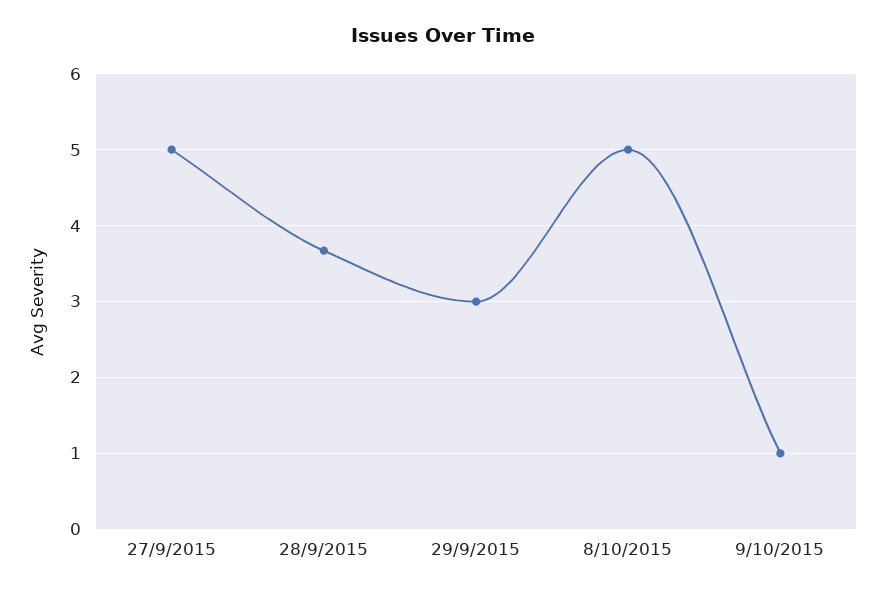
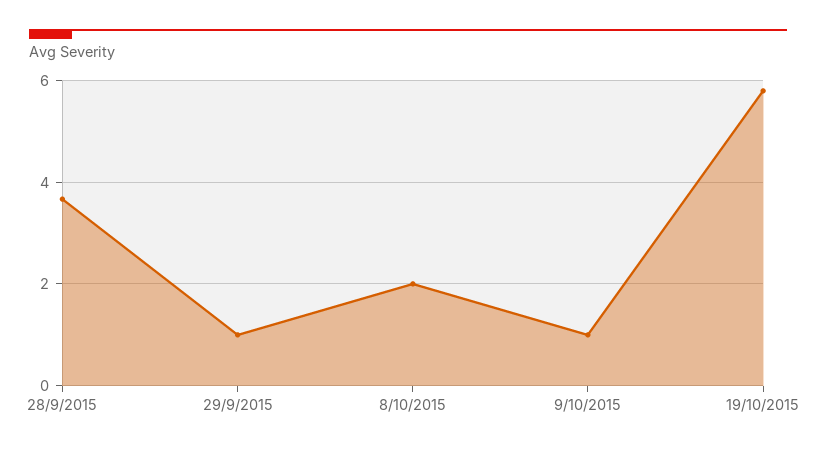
27/9/2015: 5 -> none
29/9/2015: 3 -> 1
8/10/2015: 5 -> 2
19/10/2015: none -> 5.8

